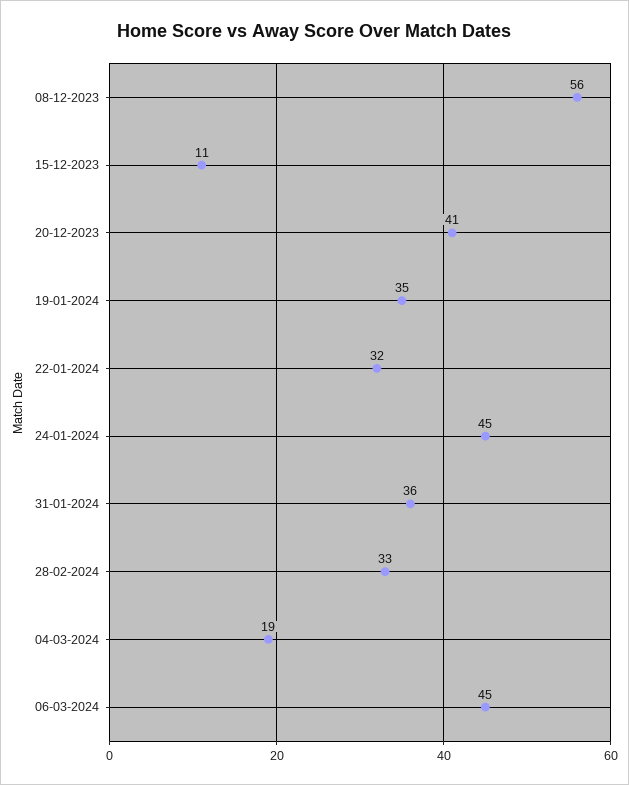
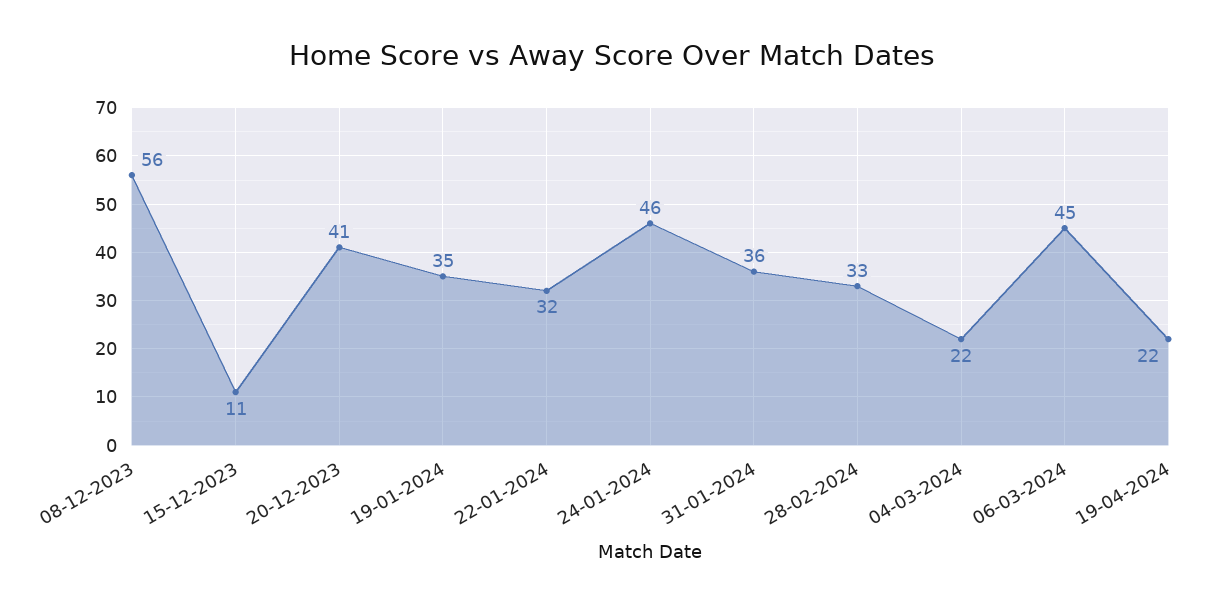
24-01-2024: 45 -> 46
04-03-2024: 19 -> 22
19-04-2024: none -> 22

